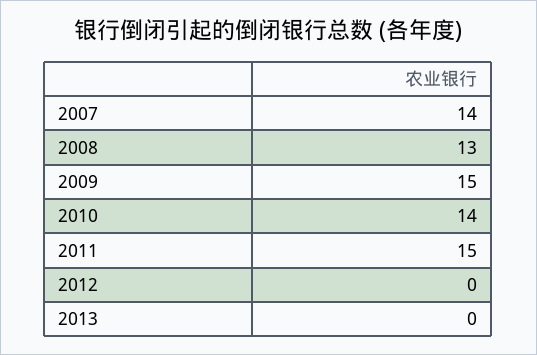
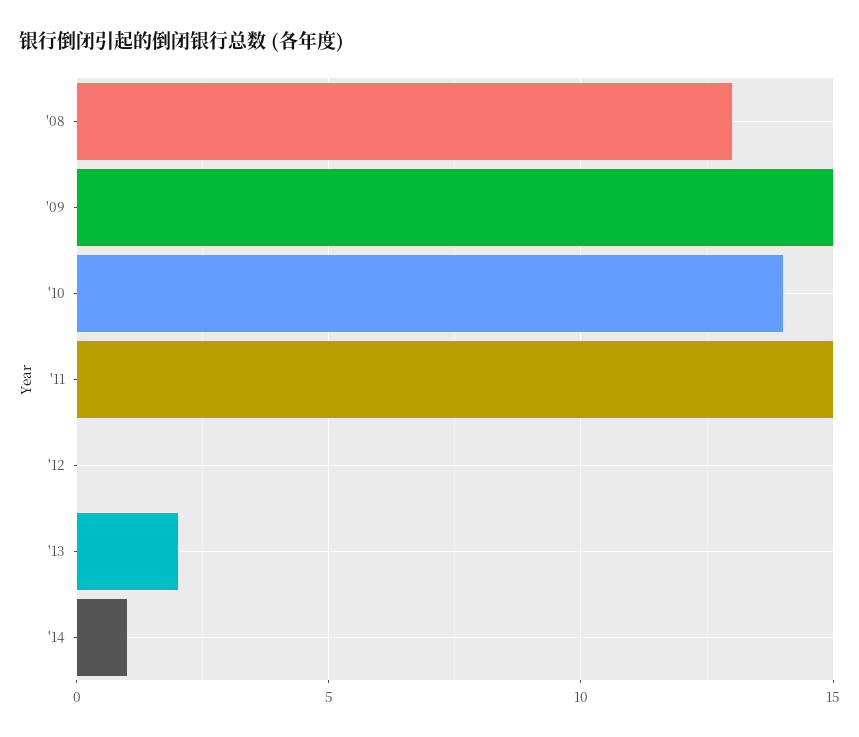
2007: 14 -> none
2013: 0 -> 2
'14: none -> 1

